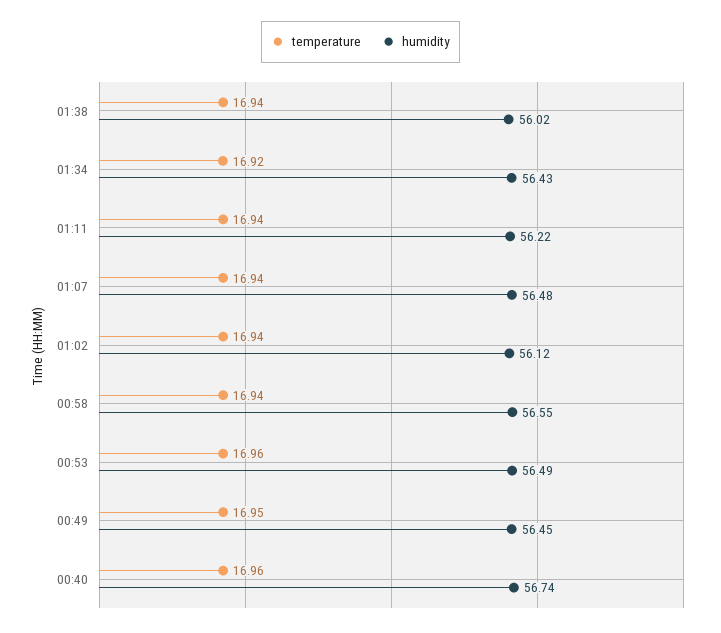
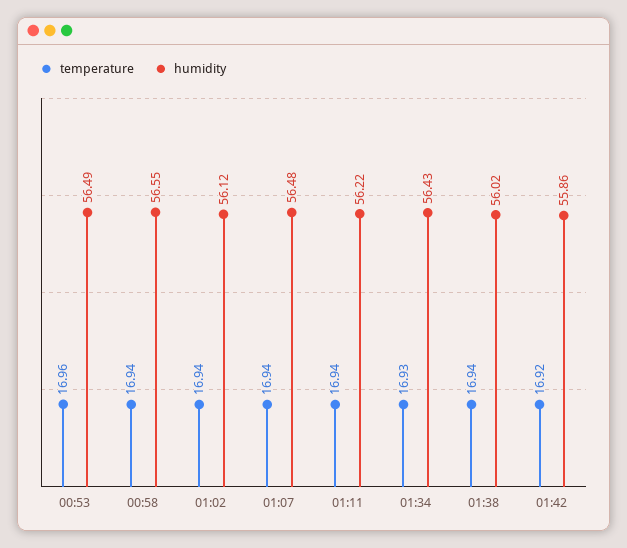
temperature, 01:34: 16.92 -> 16.93
temperature, 00:49: 16.95 -> none
humidity, 00:49: 56.45 -> none
temperature, 00:40: 16.96 -> none
humidity, 00:40: 56.74 -> none
temperature, 01:42: none -> 16.92
humidity, 01:42: none -> 55.86

